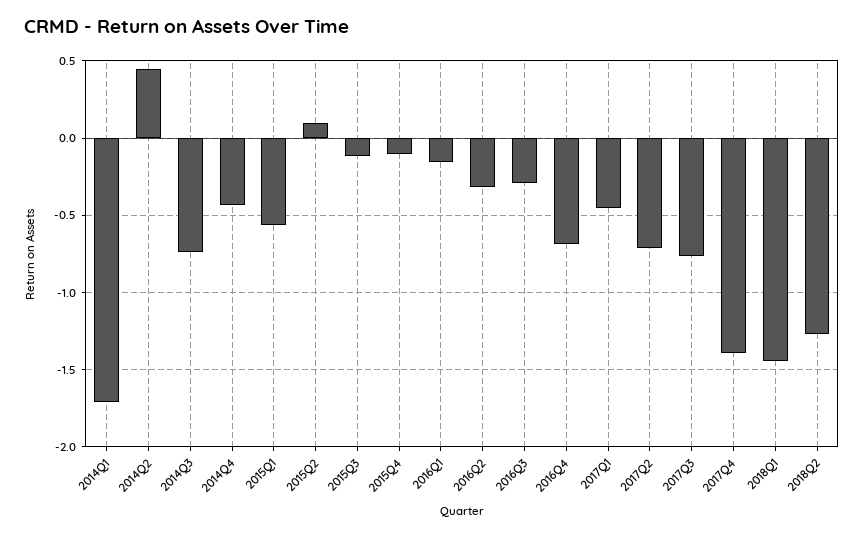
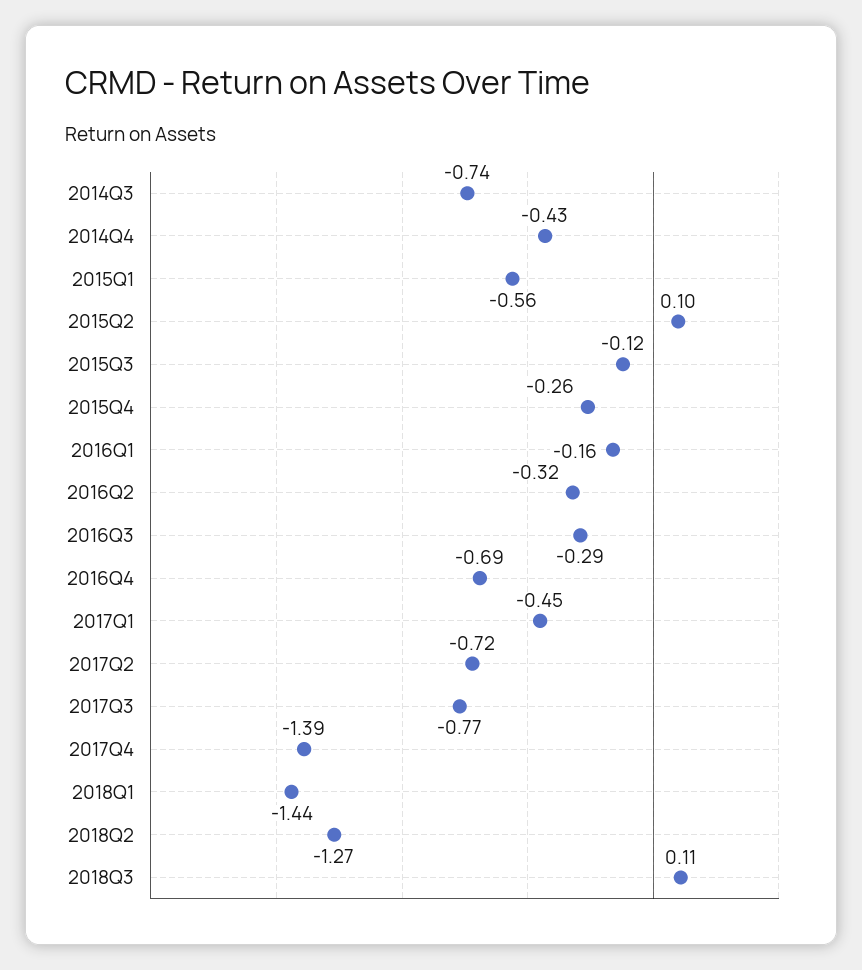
2014Q1: -1.7 -> none
2014Q2: 0.45 -> none
2015Q4: -0.1 -> -0.26
2018Q3: none -> 0.11

